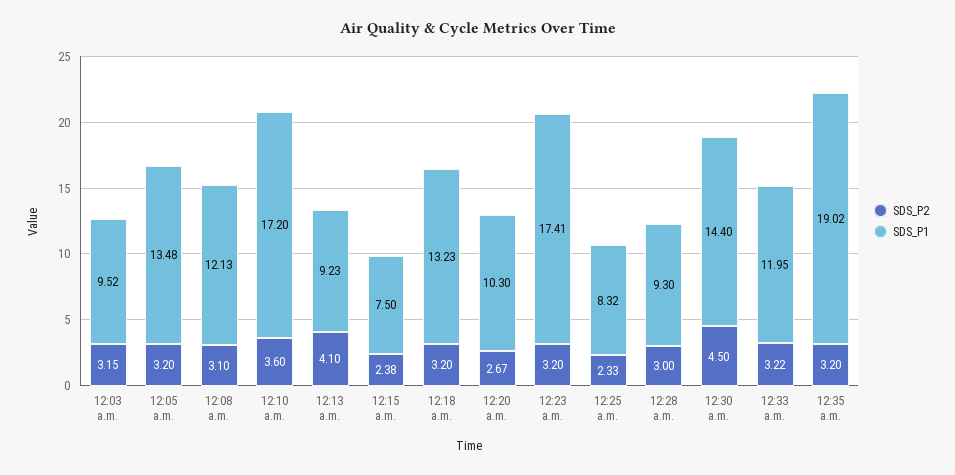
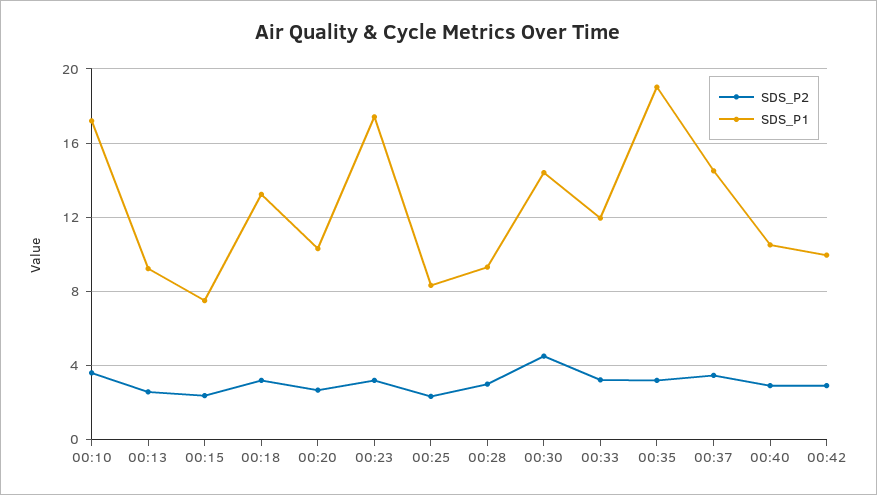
SDS_P2, 12:03 a.m.: 3.15 -> none
SDS_P1, 12:03 a.m.: 9.52 -> none
SDS_P2, 12:05 a.m.: 3.2 -> none
SDS_P1, 12:05 a.m.: 13.48 -> none
SDS_P2, 12:08 a.m.: 3.1 -> none
SDS_P1, 12:08 a.m.: 12.13 -> none
SDS_P2, 12:13 a.m.: 4.1 -> 2.5
SDS_P2, 00:37: none -> 3.5
SDS_P1, 00:37: none -> 14.5
SDS_P2, 00:40: none -> 3
SDS_P1, 00:40: none -> 10.5
SDS_P2, 00:42: none -> 3
SDS_P1, 00:42: none -> 10

